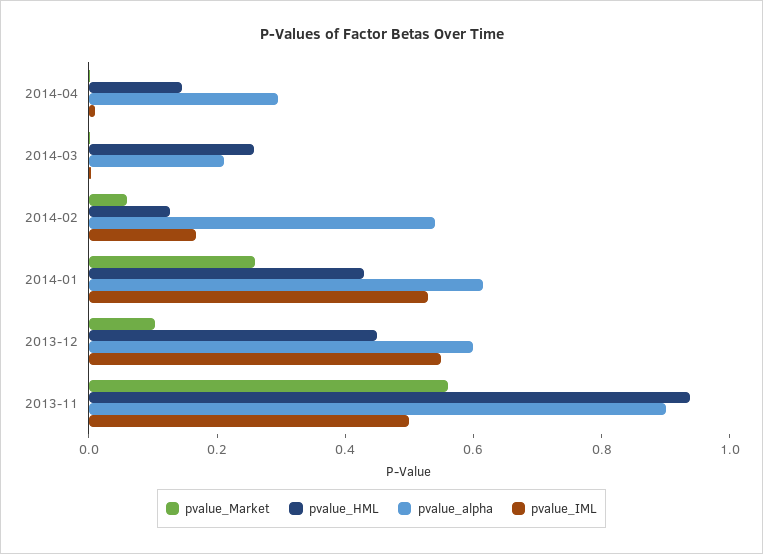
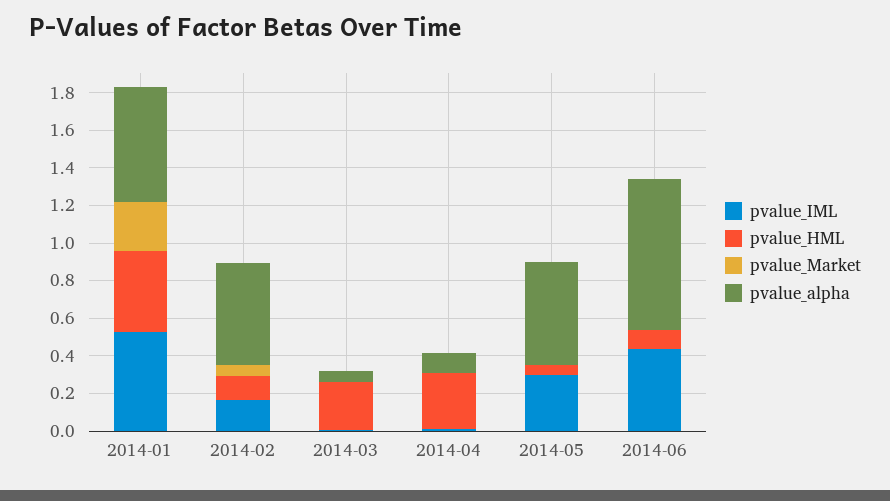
pvalue_HML, 2014-04: 0.15 -> 0.3
pvalue_alpha, 2014-04: 0.3 -> 0.1
pvalue_alpha, 2014-03: 0.2 -> 0.05
pvalue_Market, 2013-12: 0.1 -> none
pvalue_HML, 2013-12: 0.45 -> none
pvalue_alpha, 2013-12: 0.6 -> none
pvalue_IML, 2013-12: 0.55 -> none
pvalue_Market, 2013-11: 0.55 -> none
pvalue_HML, 2013-11: 0.95 -> none
pvalue_alpha, 2013-11: 0.9 -> none
pvalue_IML, 2013-11: 0.5 -> none
pvalue_IML, 2014-05: none -> 0.3
pvalue_HML, 2014-05: none -> 0.05
pvalue_Market, 2014-05: none -> 0
pvalue_alpha, 2014-05: none -> 0.55
pvalue_IML, 2014-06: none -> 0.45
pvalue_HML, 2014-06: none -> 0.1
pvalue_Market, 2014-06: none -> 0
pvalue_alpha, 2014-06: none -> 0.8

